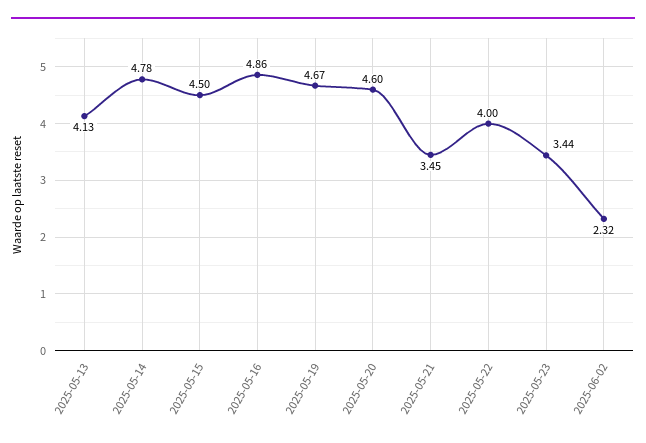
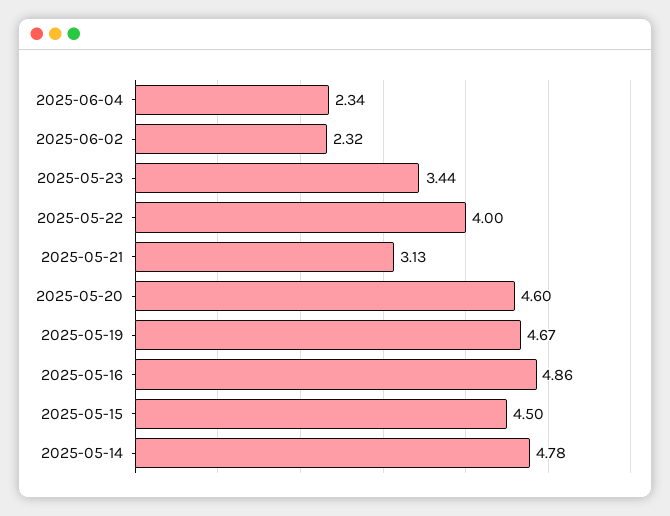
2025-05-13: 4.13 -> none
2025-05-21: 3.45 -> 3.13
2025-06-04: none -> 2.34

